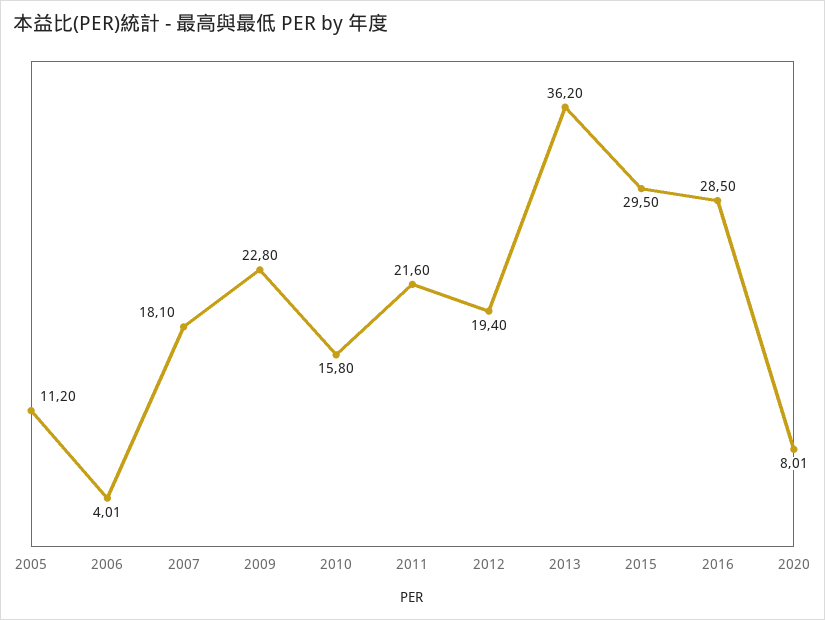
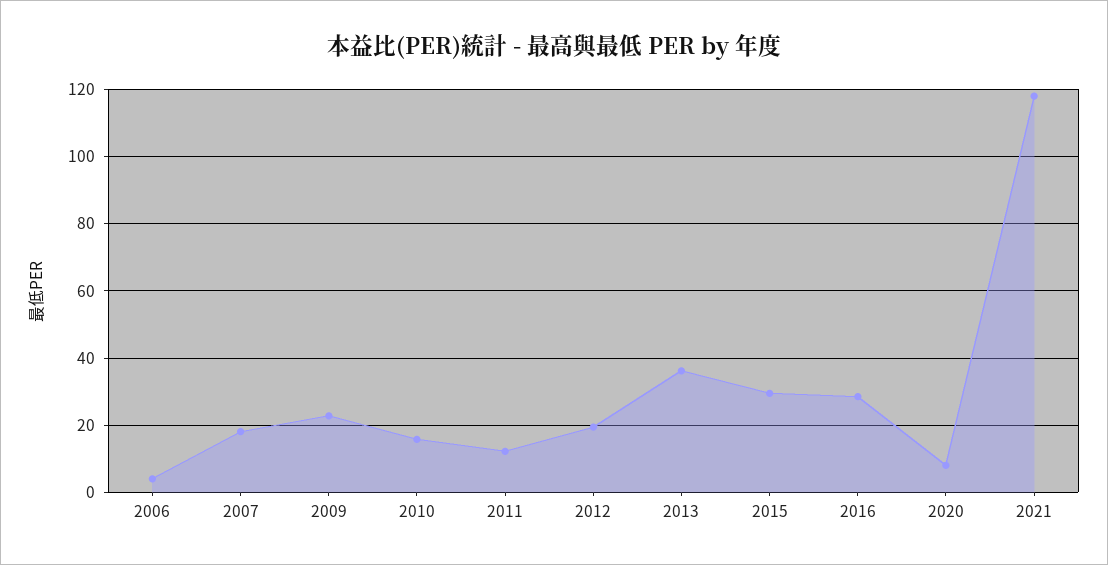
2005: 11.2 -> none
2011: 21.6 -> 12
2021: none -> 118

